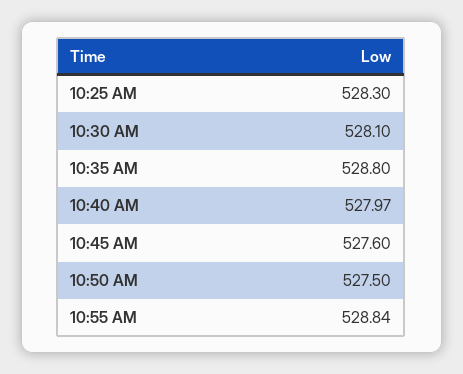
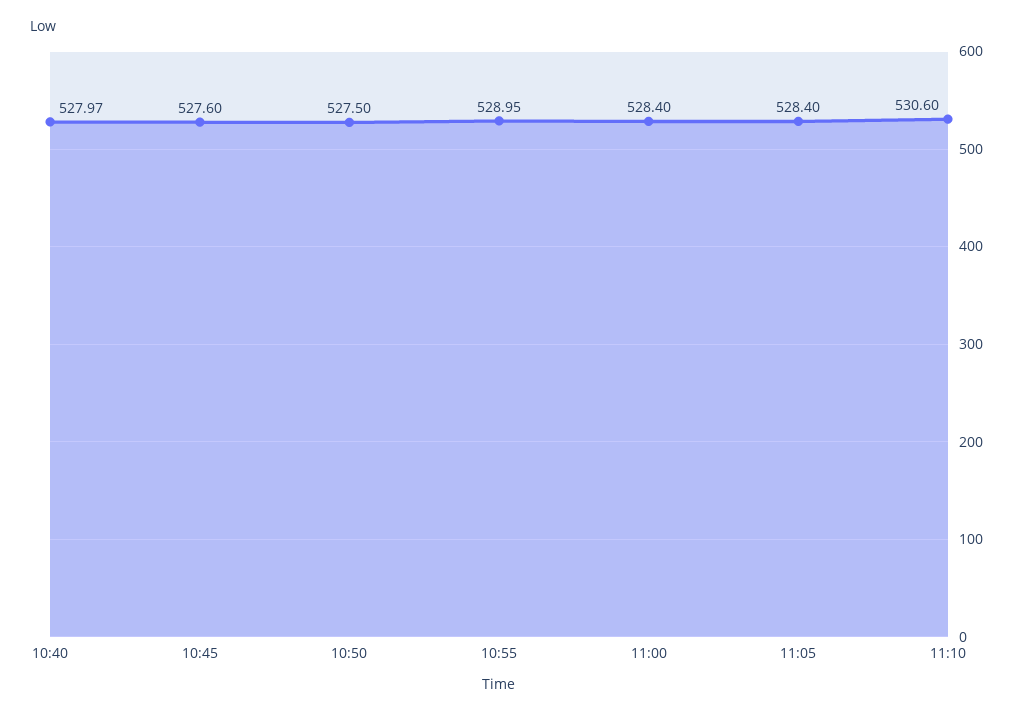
10:25 AM: 528.3 -> none
10:30 AM: 528.1 -> none
10:35 AM: 528.8 -> none
10:55 AM: 528.84 -> 528.95
11:00: none -> 528.4
11:05: none -> 528.4
11:10: none -> 530.6

